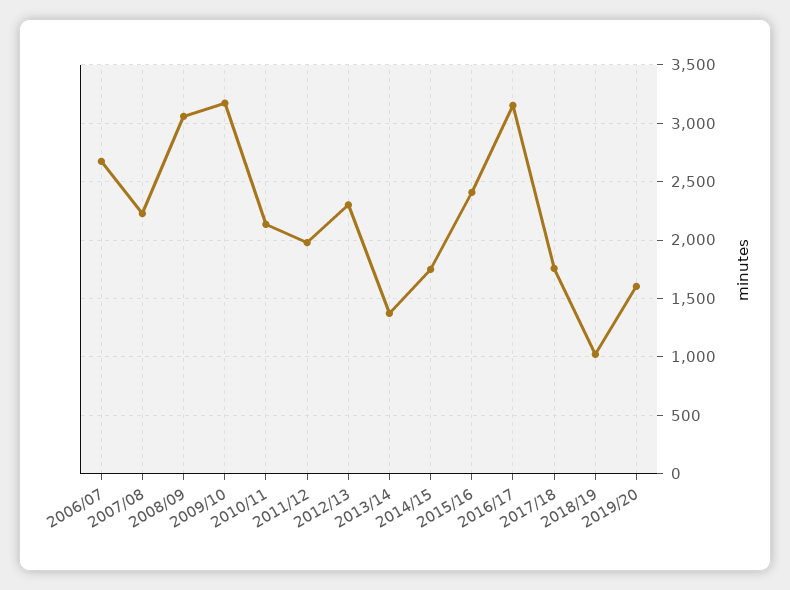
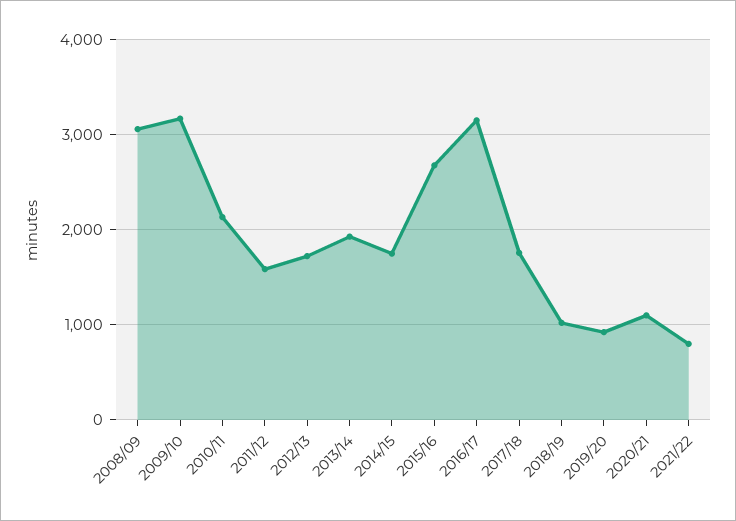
2006/07: 2700 -> none
2007/08: 2200 -> none
2011/12: 2000 -> 1600
2012/13: 2300 -> 1700
2013/14: 1400 -> 1900
2015/16: 2400 -> 2700
2019/20: 1600 -> 900
2020/21: none -> 1100
2021/22: none -> 800

